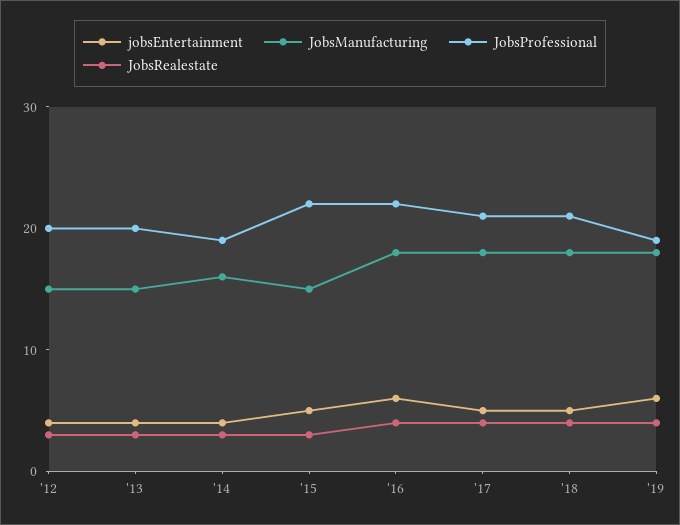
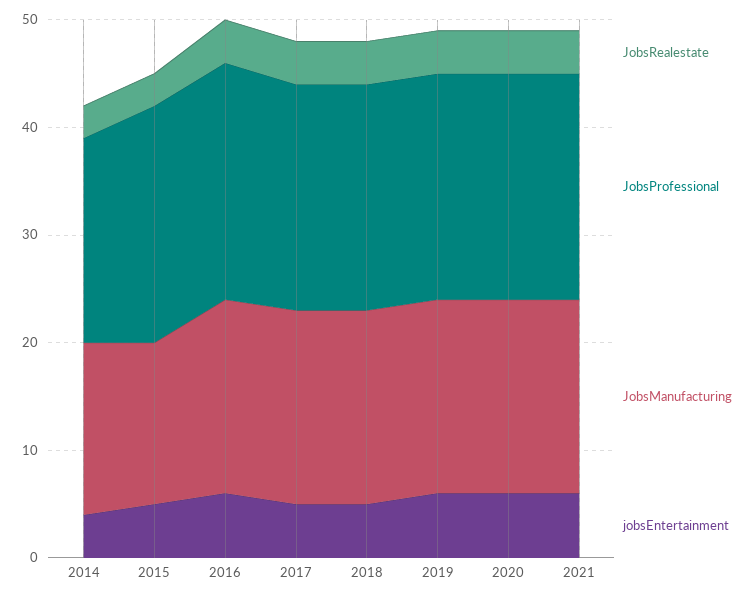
jobsEntertainment, '12: 4 -> none
JobsManufacturing, '12: 15 -> none
JobsProfessional, '12: 20 -> none
JobsRealestate, '12: 3 -> none
jobsEntertainment, '13: 4 -> none
JobsManufacturing, '13: 15 -> none
JobsProfessional, '13: 20 -> none
JobsRealestate, '13: 3 -> none
JobsProfessional, '19: 19 -> 21
JobsRealestate, 2020: none -> 4
JobsProfessional, 2020: none -> 21
JobsManufacturing, 2020: none -> 18
jobsEntertainment, 2020: none -> 6
JobsRealestate, 2021: none -> 4
JobsProfessional, 2021: none -> 21
JobsManufacturing, 2021: none -> 18
jobsEntertainment, 2021: none -> 6

